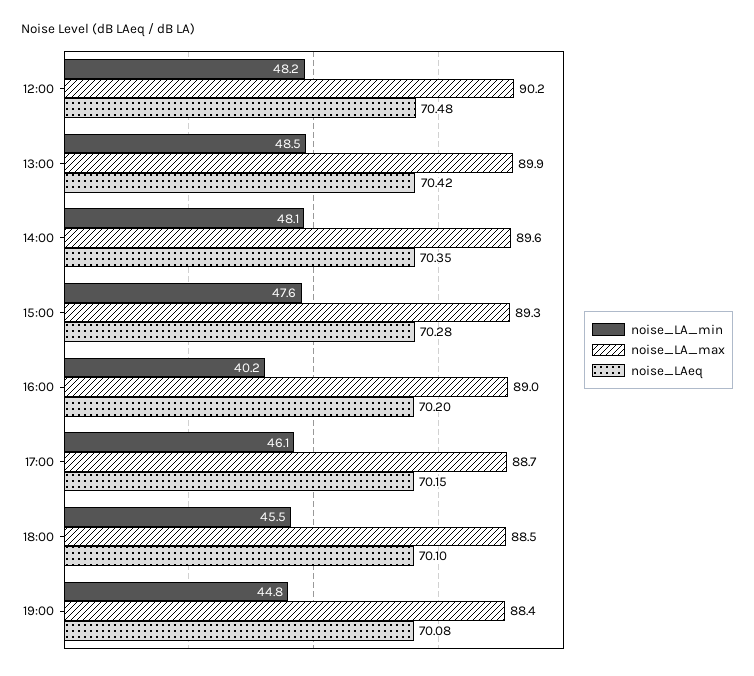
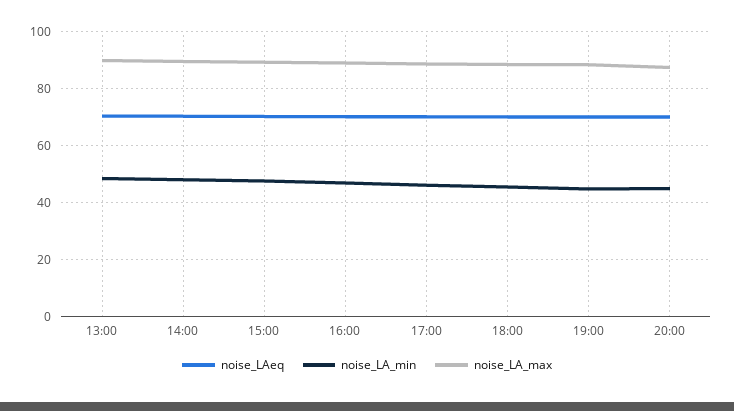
noise_LA_min, 12:00: 48.2 -> none
noise_LA_max, 12:00: 90.2 -> none
noise_LAeq, 12:00: 70.48 -> none
noise_LA_min, 16:00: 40.2 -> 47.5
noise_LAeq, 20:00: none -> 70
noise_LA_min, 20:00: none -> 45
noise_LA_max, 20:00: none -> 87.5

